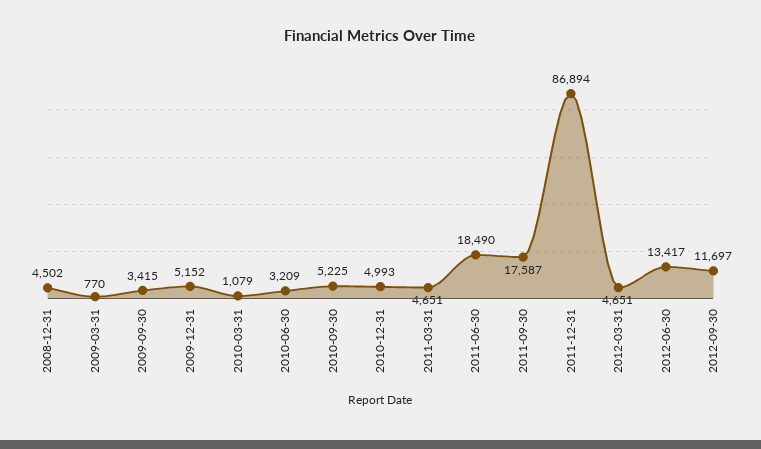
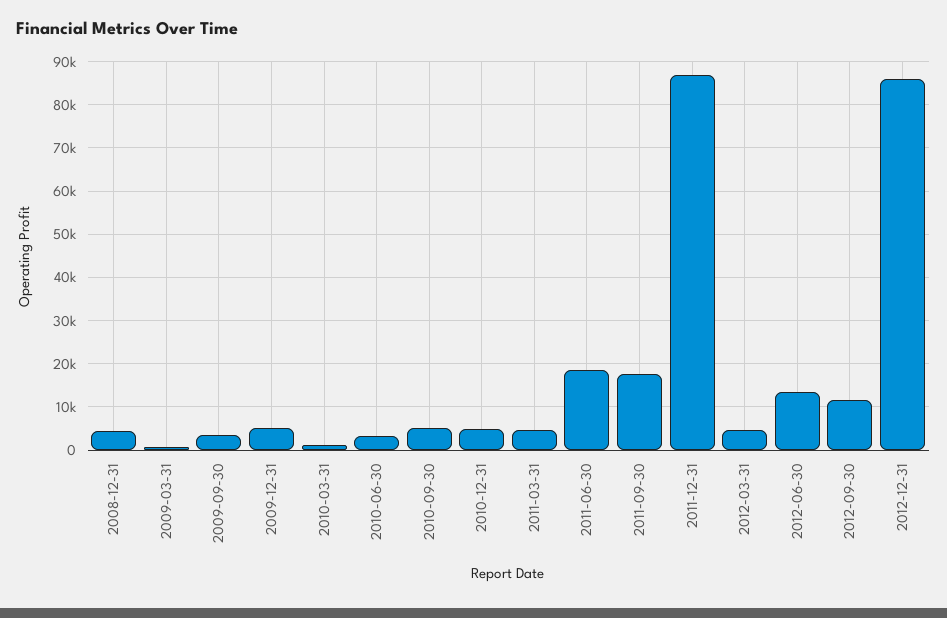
2012-12-31: none -> 86000

